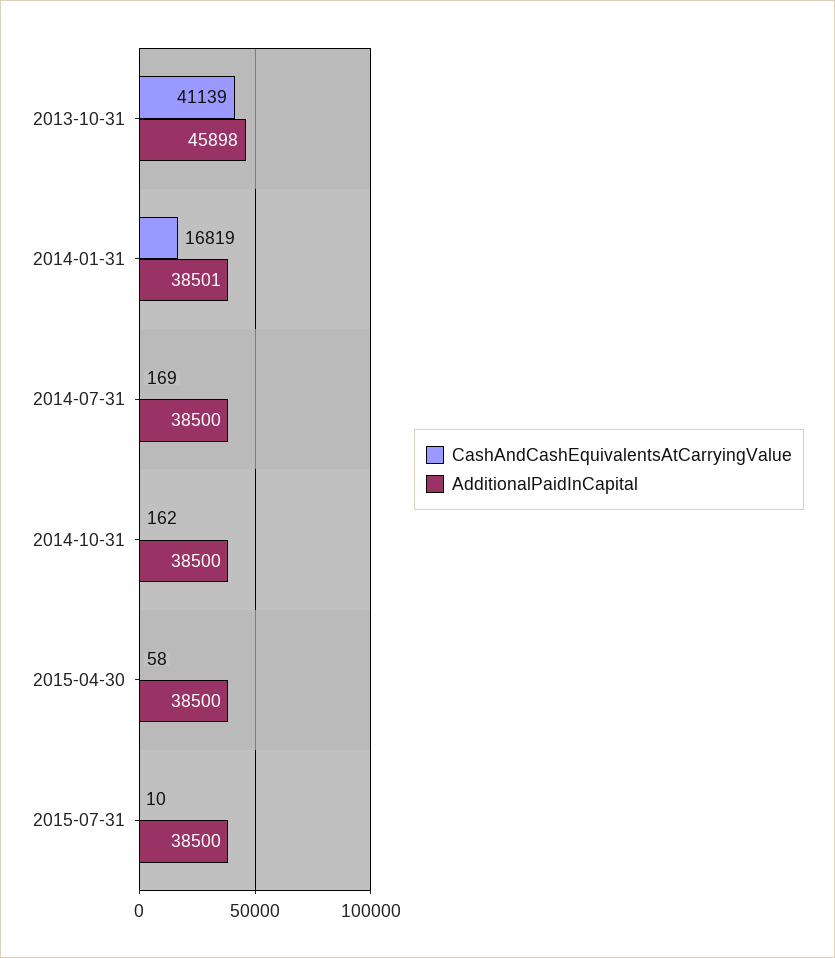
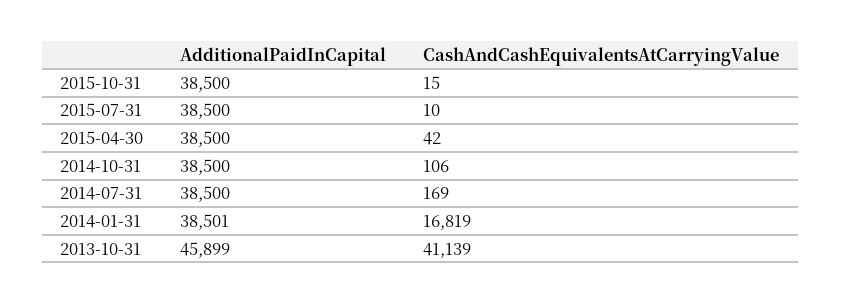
AdditionalPaidInCapital, 2013-10-31: 45898 -> 45899
CashAndCashEquivalentsAtCarryingValue, 2014-10-31: 162 -> 106
CashAndCashEquivalentsAtCarryingValue, 2015-04-30: 58 -> 42
AdditionalPaidInCapital, 2015-10-31: none -> 38500
CashAndCashEquivalentsAtCarryingValue, 2015-10-31: none -> 15

